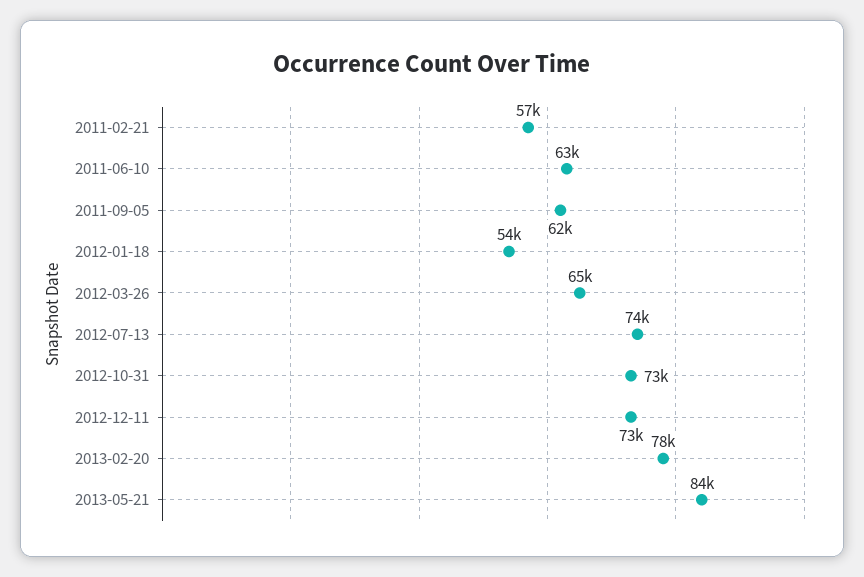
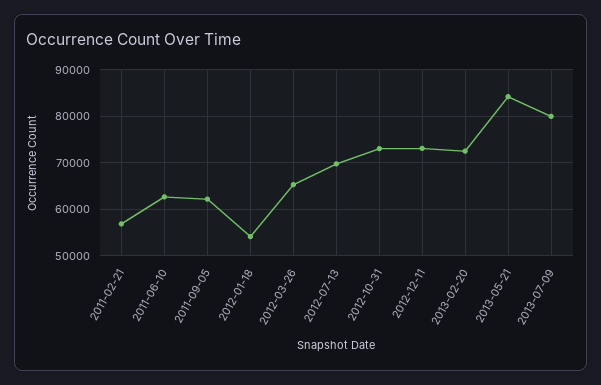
2012-07-13: 74000 -> 70000
2013-02-20: 78000 -> 72000
2013-07-09: none -> 80000

